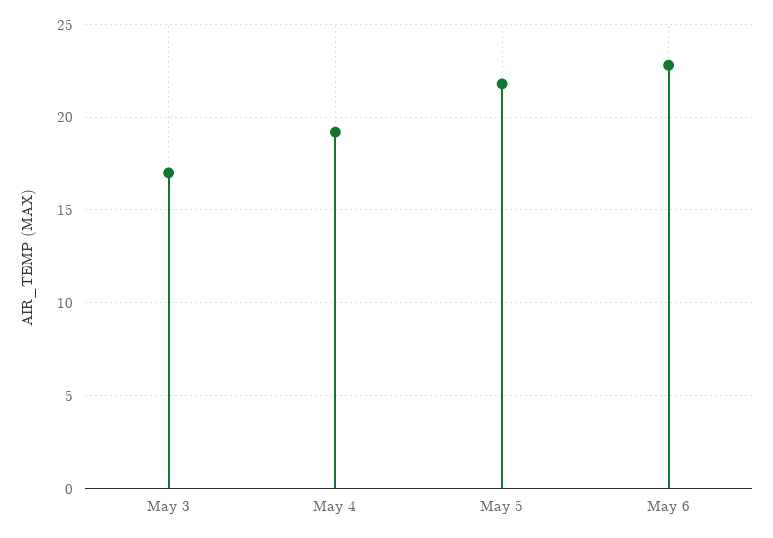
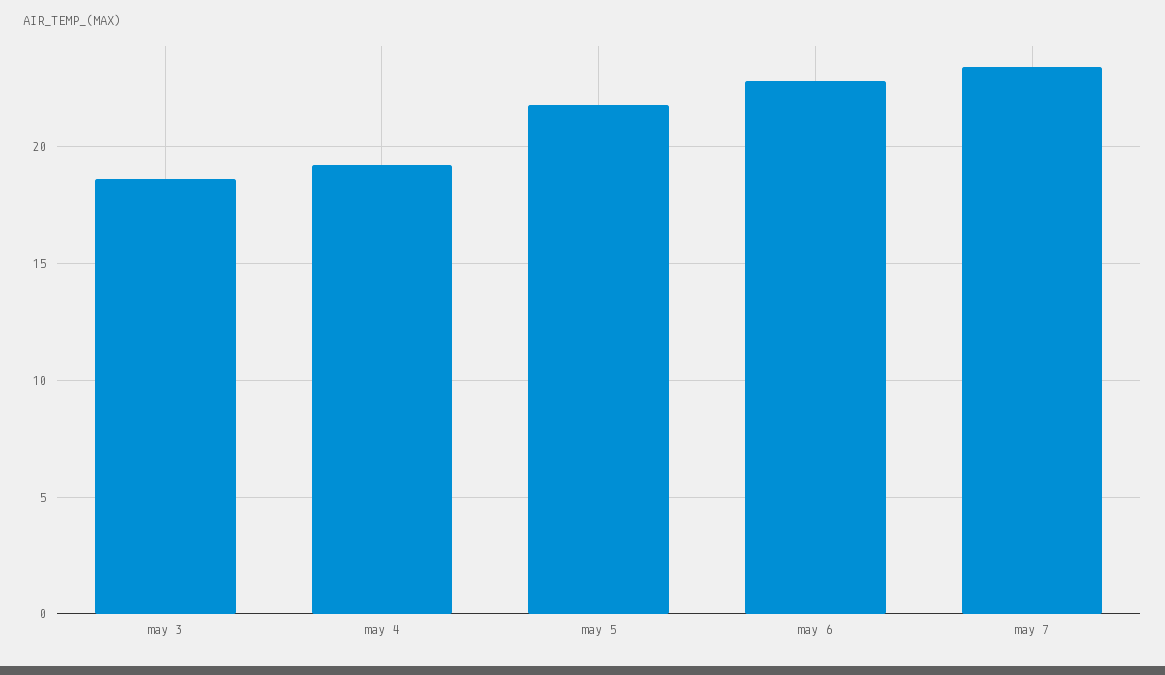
May 3: 17 -> 18.5
may 7: none -> 23.5

